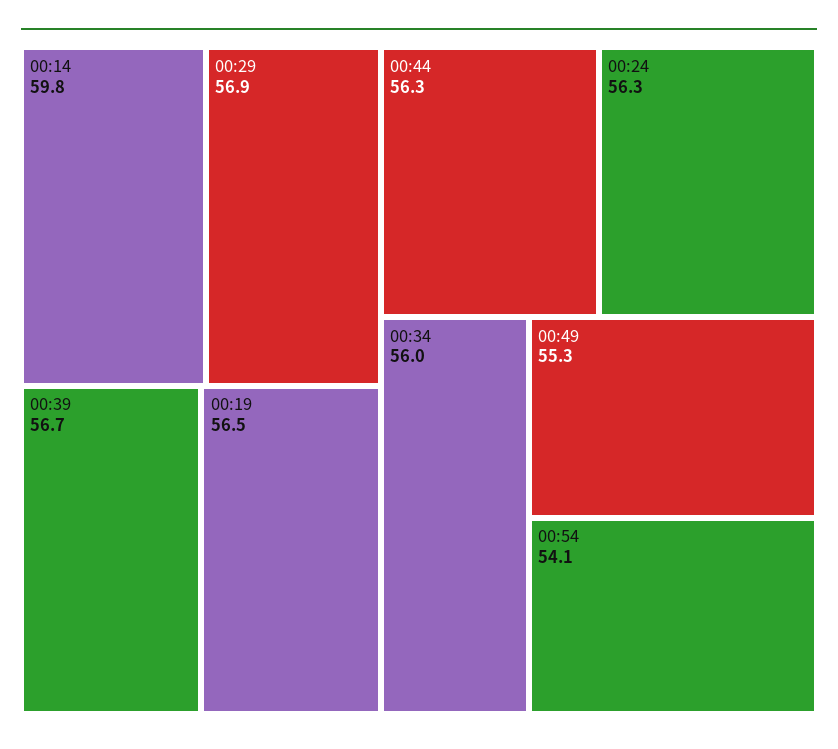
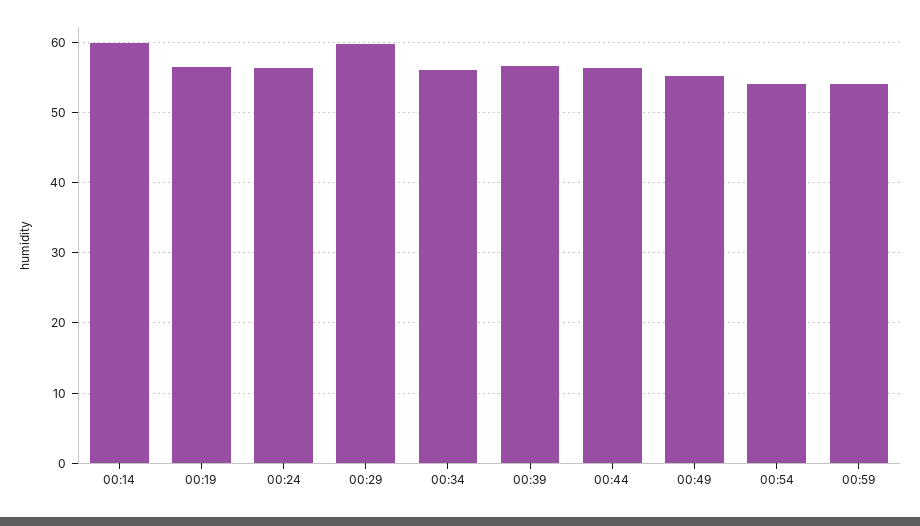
00:29: 56.9 -> 60
00:59: none -> 54

